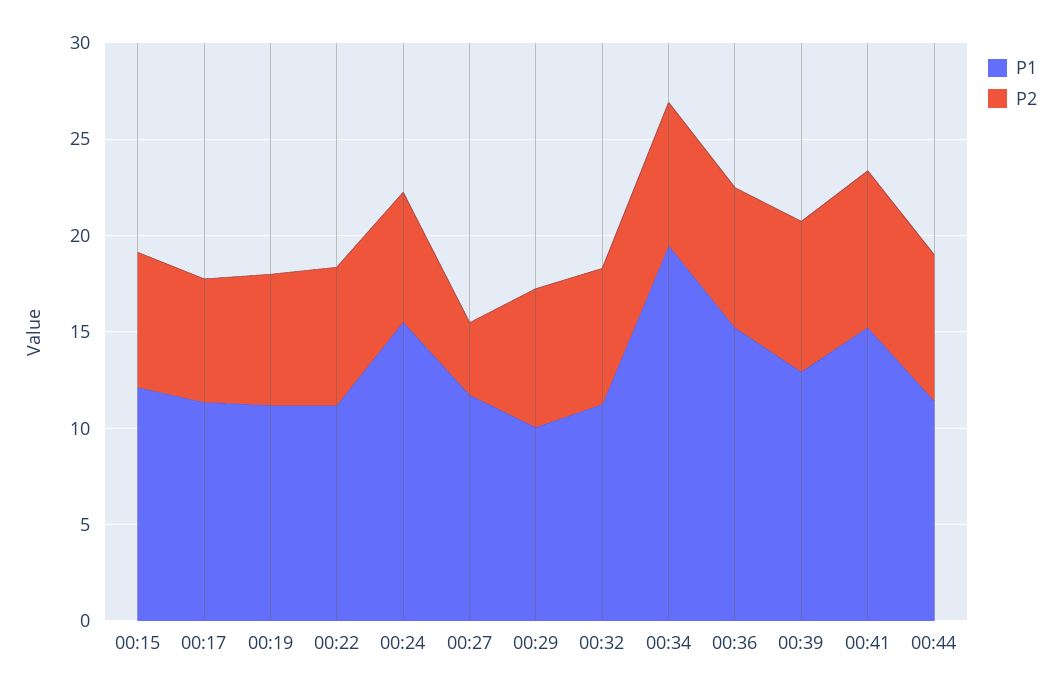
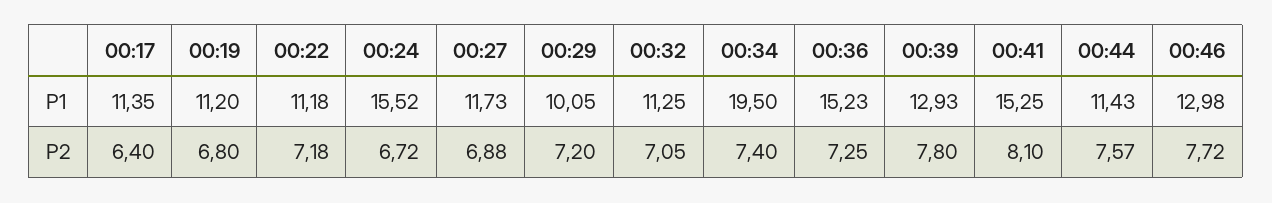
P1, 00:15: 12 -> none
P2, 00:15: 7 -> none
P2, 00:27: 4 -> 6.88
P1, 00:46: none -> 12.98
P2, 00:46: none -> 7.72

